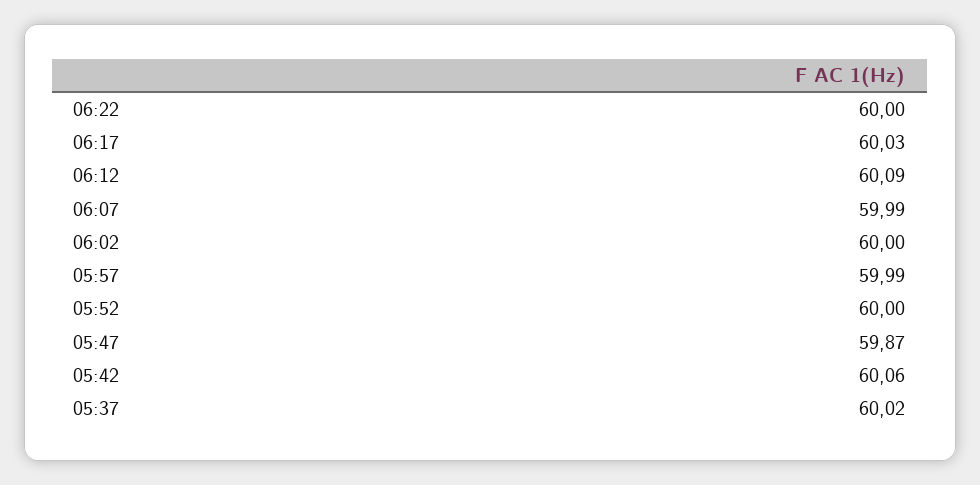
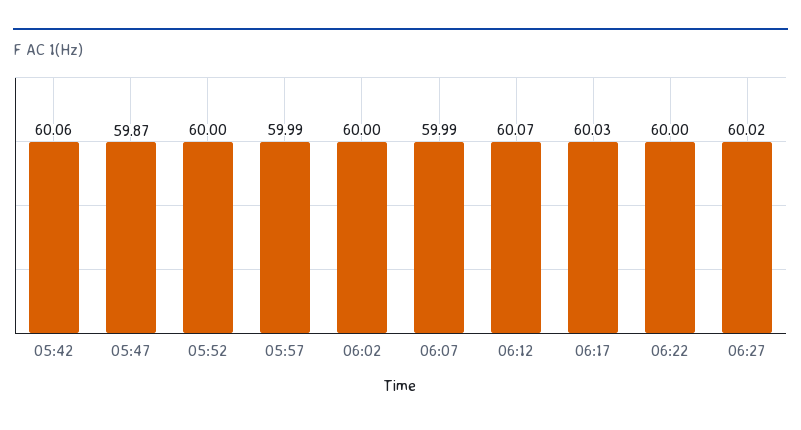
06:12: 60.09 -> 60.07
05:37: 60.02 -> none
06:27: none -> 60.02

